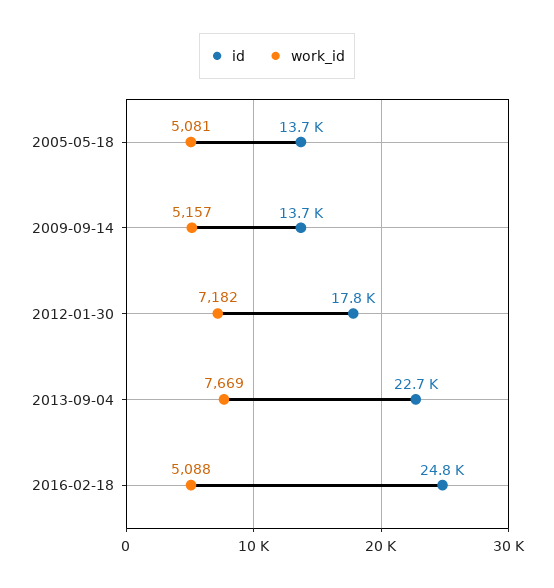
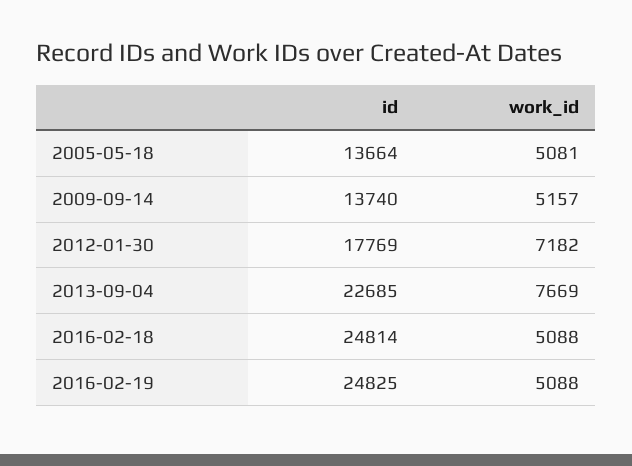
id, 2016-02-19: none -> 24825
work_id, 2016-02-19: none -> 5088

